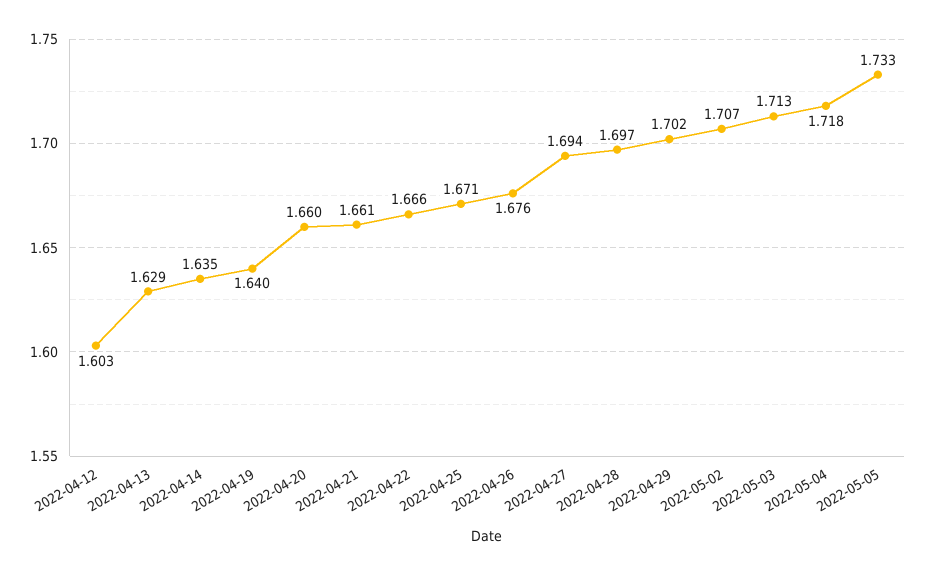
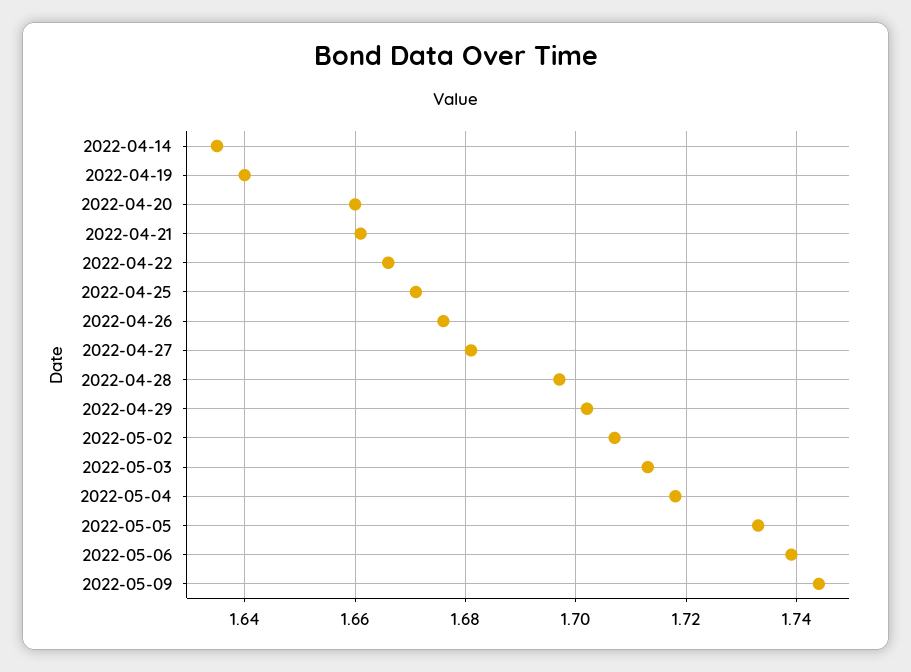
2022-04-12: 1.603 -> none
2022-04-13: 1.629 -> none
2022-04-27: 1.694 -> 1.68
2022-05-06: none -> 1.74
2022-05-09: none -> 1.745

